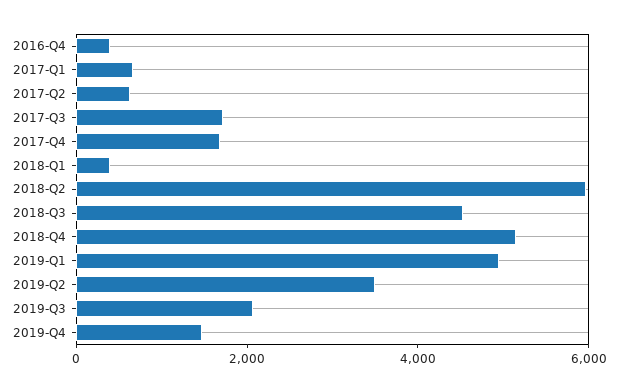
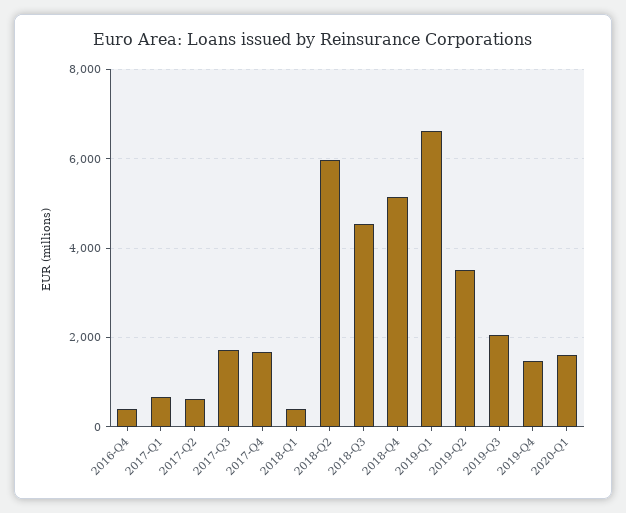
2019-Q1: 5000 -> 6600
2020-Q1: none -> 1600

